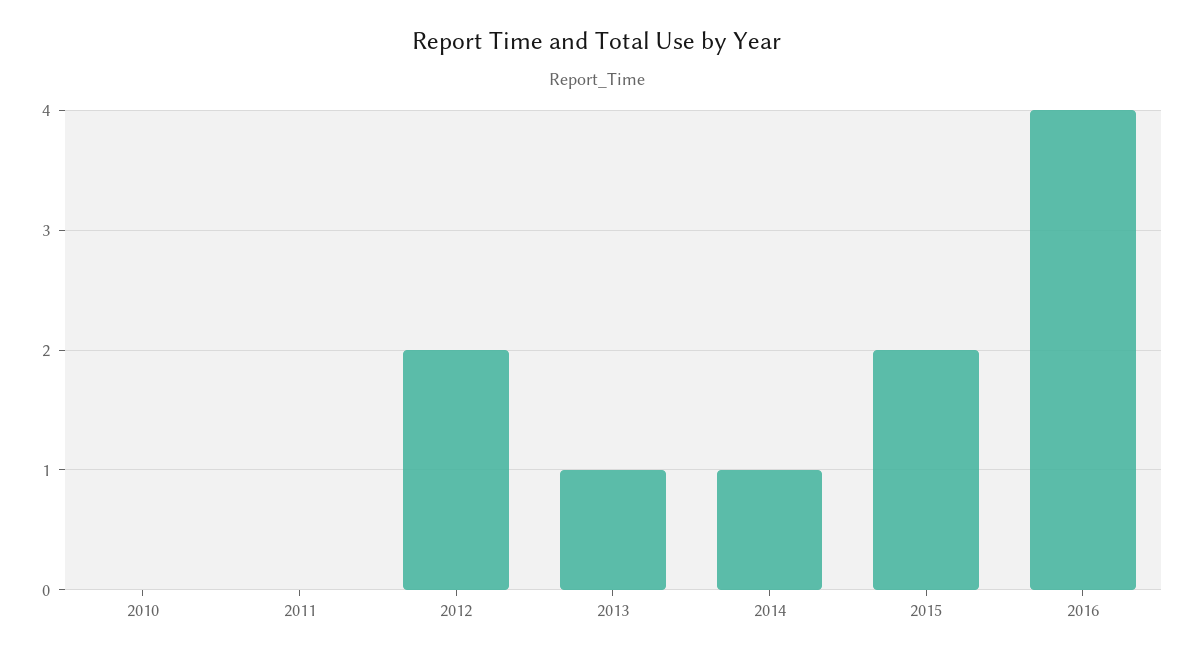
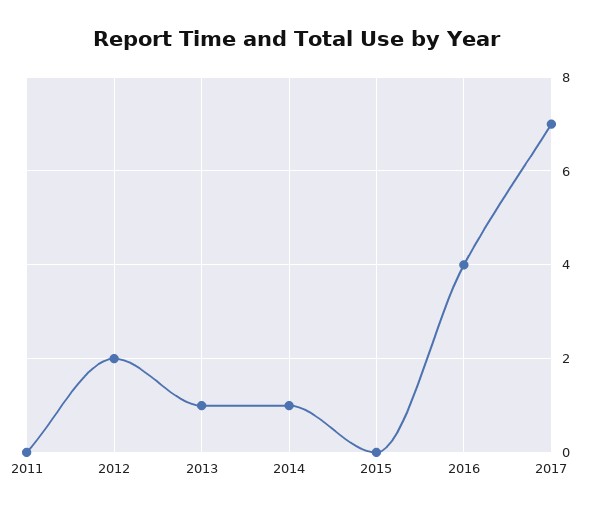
2010: 0 -> none
2015: 2 -> 0
2017: none -> 7

